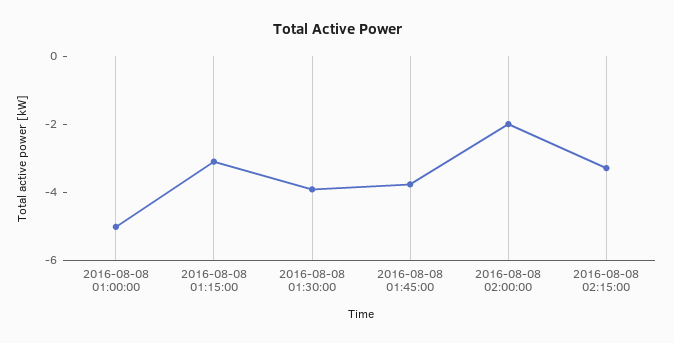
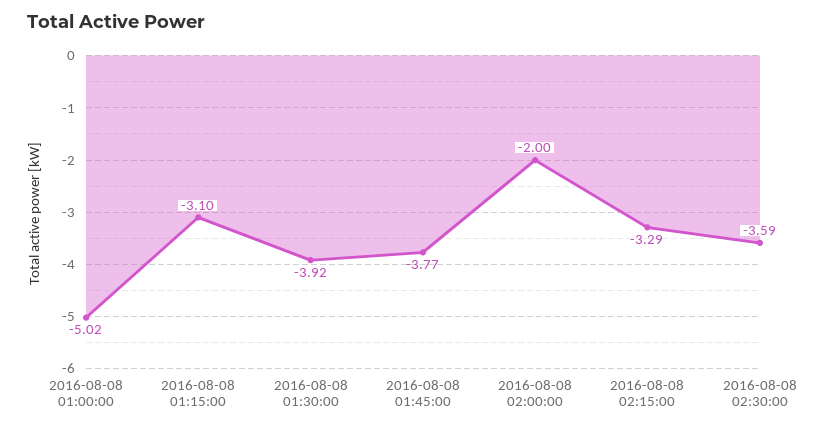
2016-08-08 02:30:00: none -> -3.59

